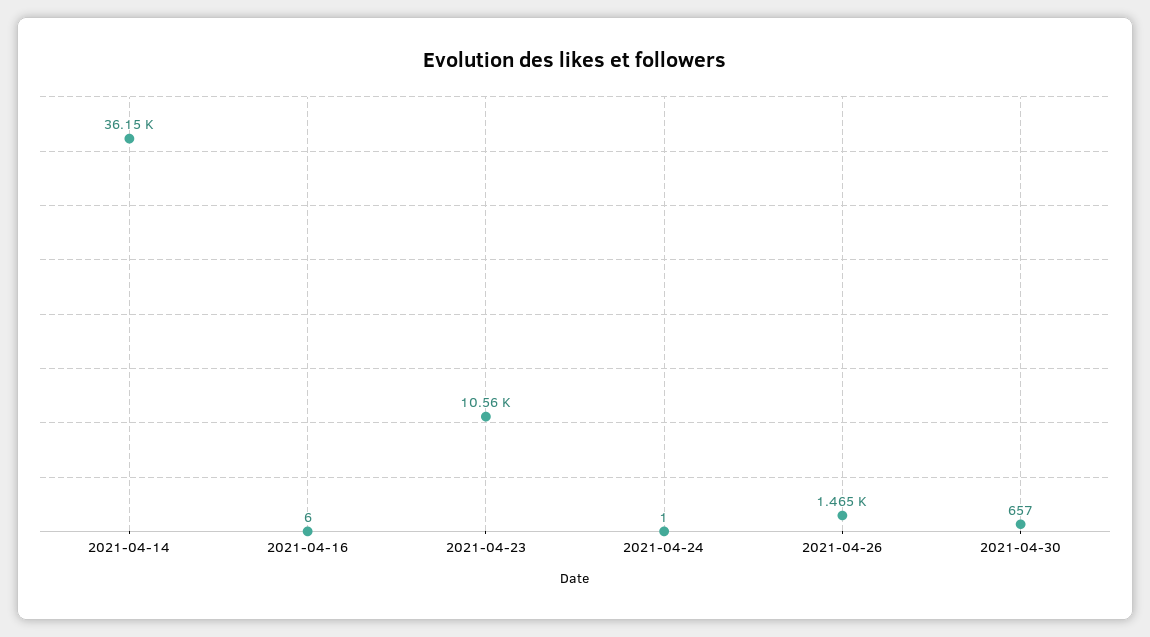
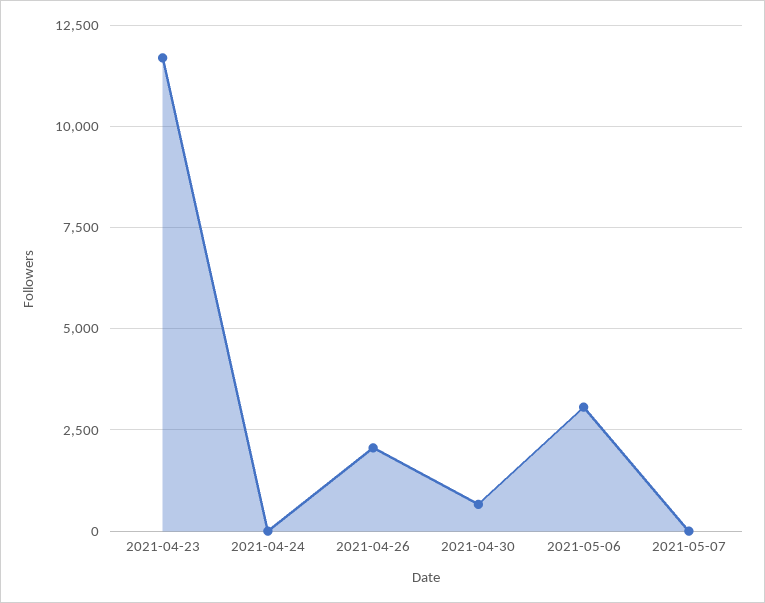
2021-04-14: 36150 -> none
2021-04-16: 6 -> none
2021-04-23: 10560 -> 11750
2021-04-26: 1465 -> 2000
2021-05-06: none -> 3000
2021-05-07: none -> 0

